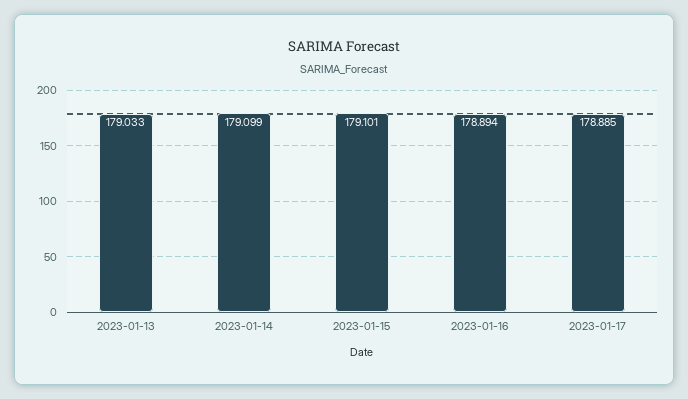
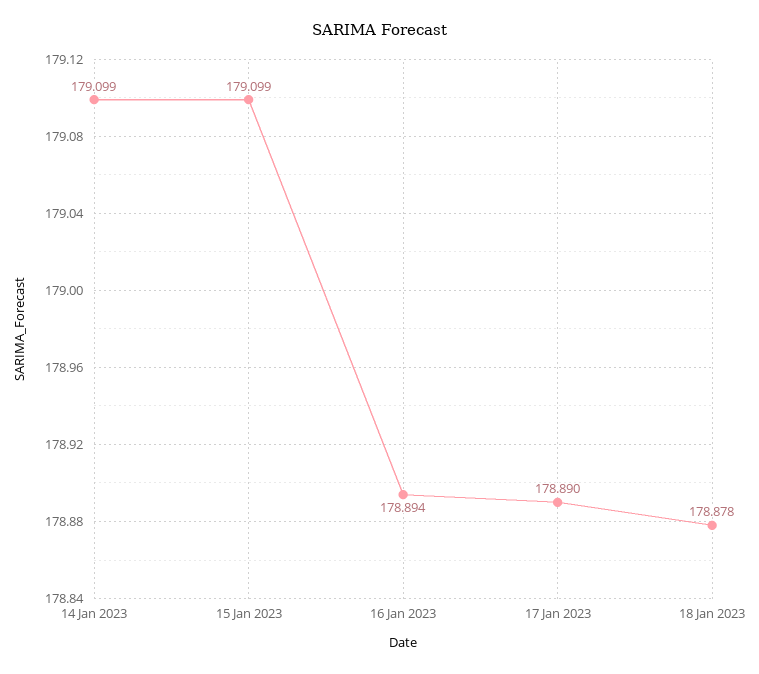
2023-01-13: 179.033 -> none
2023-01-15: 179.101 -> 179.099
2023-01-17: 178.885 -> 178.89
18 Jan 2023: none -> 178.878

